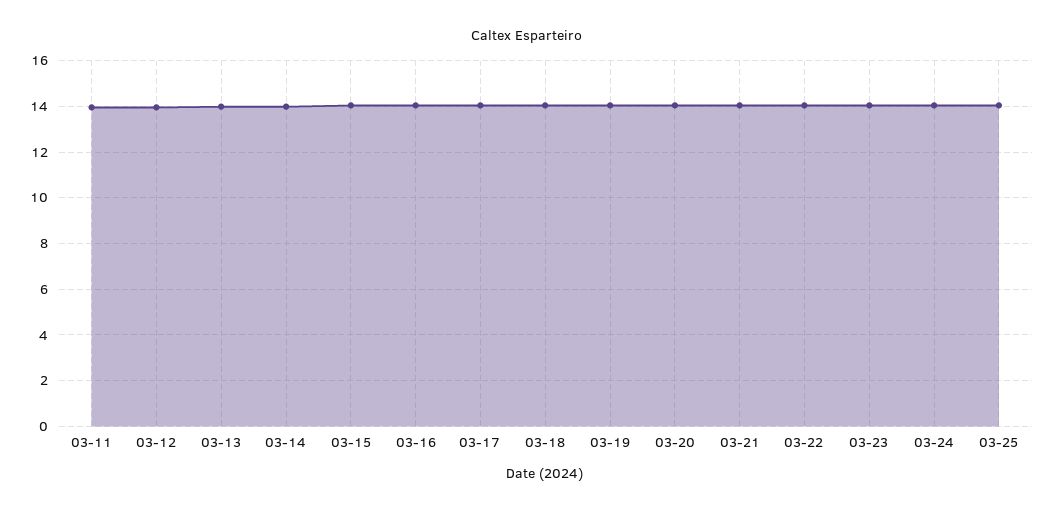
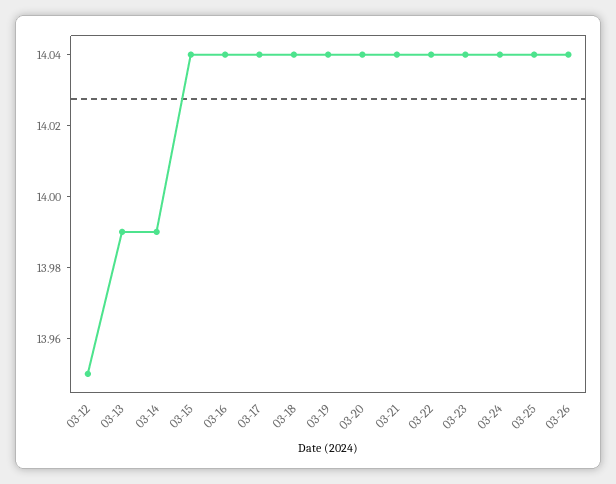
03-11: 14 -> none
03-26: none -> 14.04

